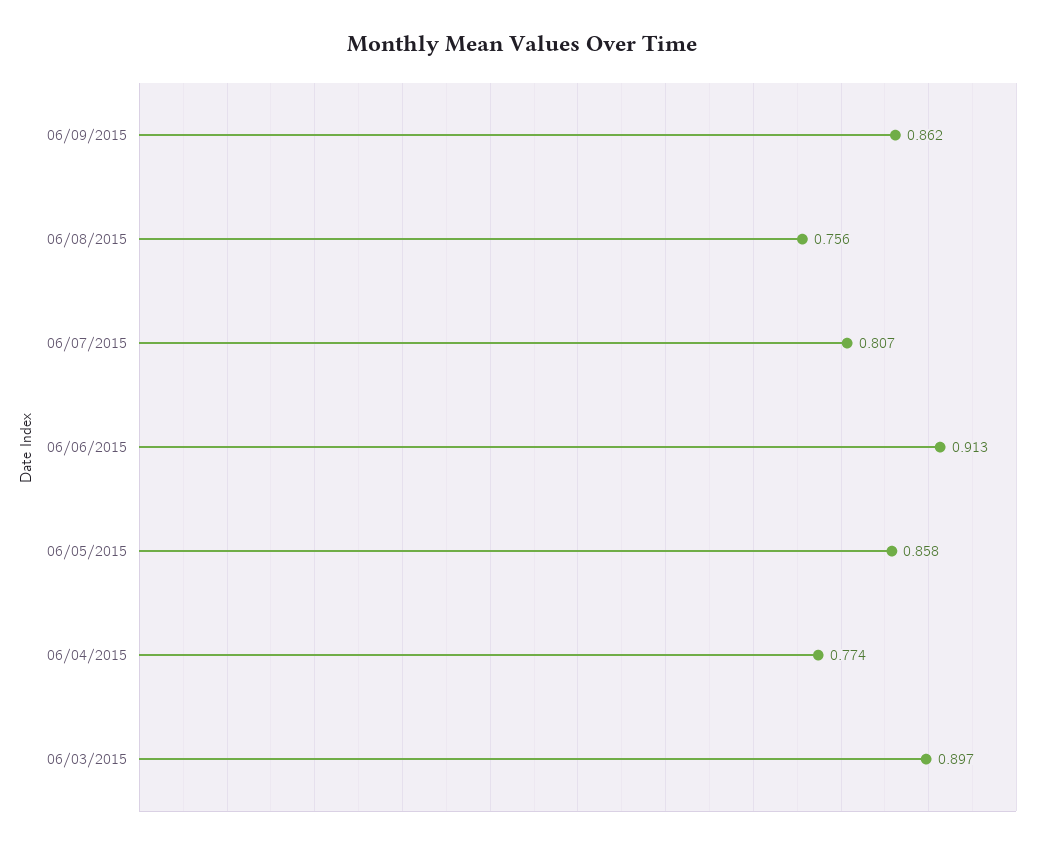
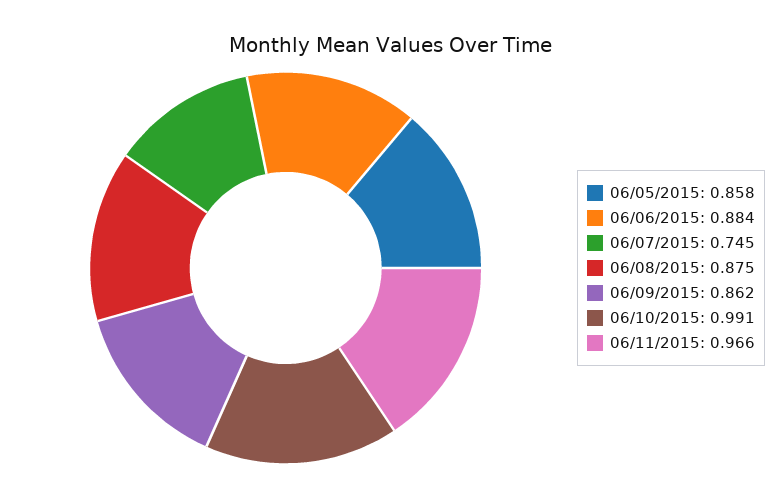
06/08/2015: 0.756 -> 0.875
06/07/2015: 0.807 -> 0.745
06/06/2015: 0.913 -> 0.884
06/04/2015: 0.774 -> none
06/03/2015: 0.897 -> none
06/10/2015: none -> 0.991
06/11/2015: none -> 0.966

